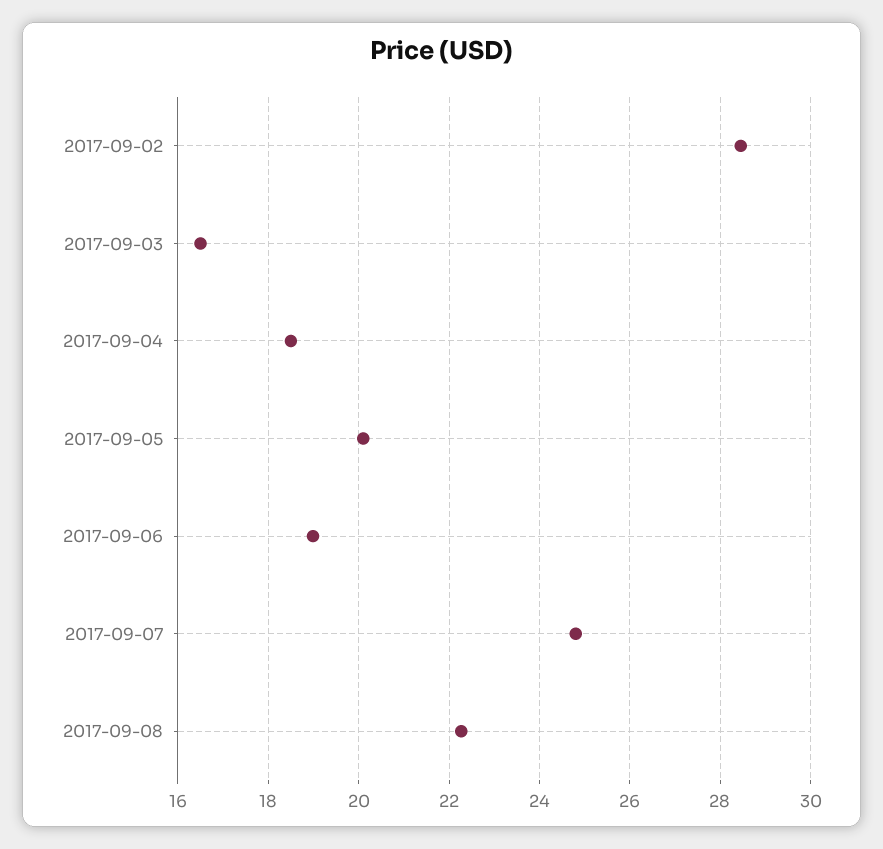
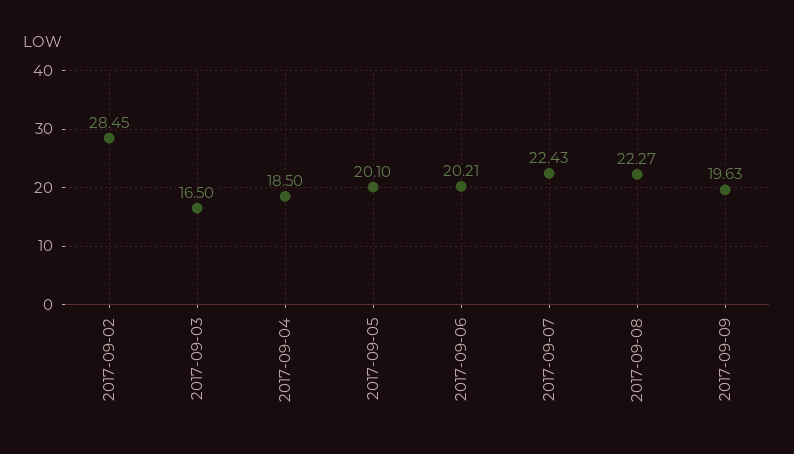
2017-09-06: 19 -> 20.21
2017-09-07: 24.8 -> 22.43
2017-09-09: none -> 19.63

